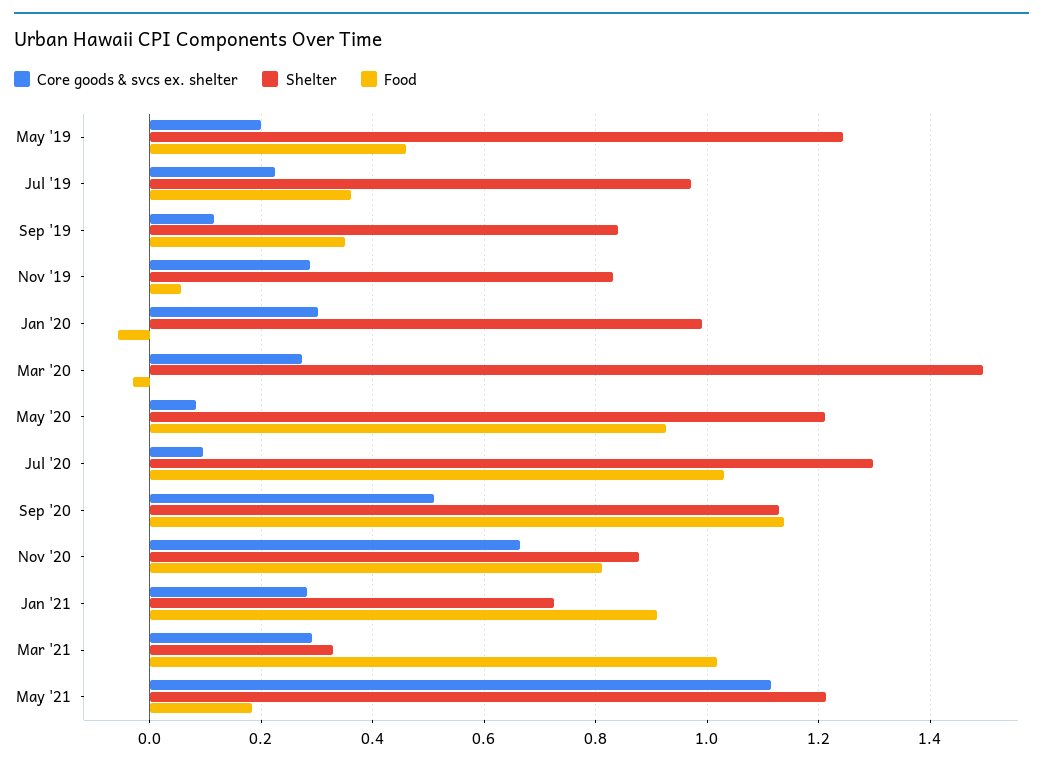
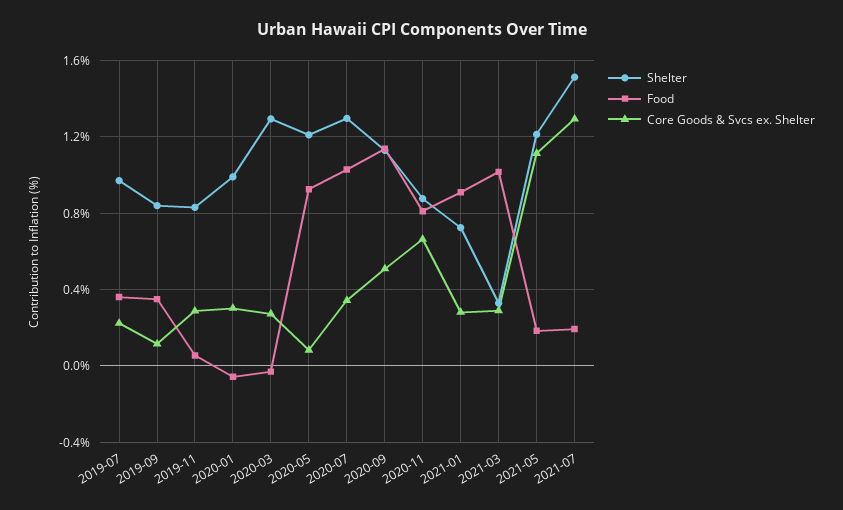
Core goods & svcs ex. shelter, May '19: 0.2 -> none
Shelter, May '19: 1.24 -> none
Food, May '19: 0.46 -> none
Shelter, Mar '20: 1.5 -> 1.3
Core goods & svcs ex. shelter, Jul '20: 0.1 -> 0.35
Shelter, 2021-07: none -> 1.5
Food, 2021-07: none -> 0.2
Core goods & svcs ex. shelter, 2021-07: none -> 1.3

